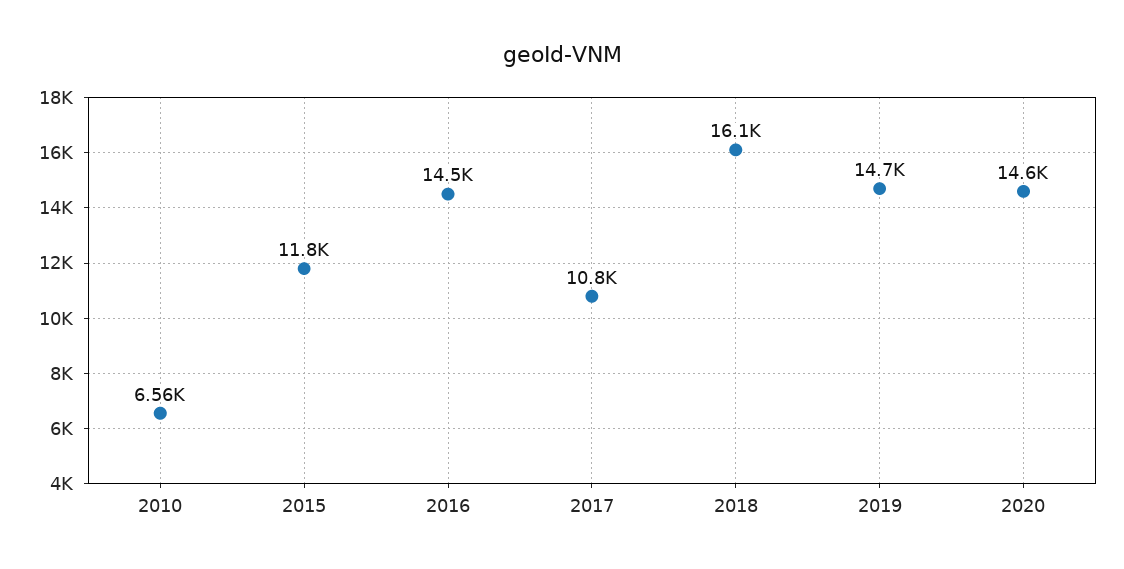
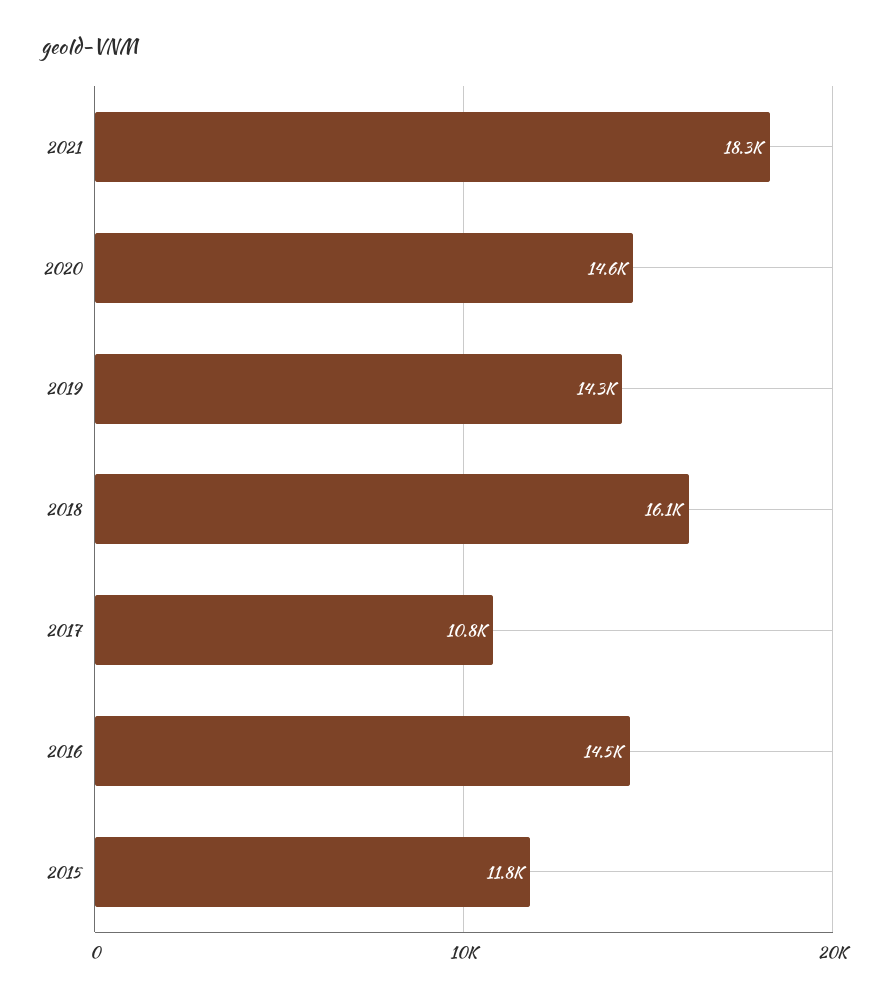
2010: 6560 -> none
2019: 14700 -> 14300
2021: none -> 18300

